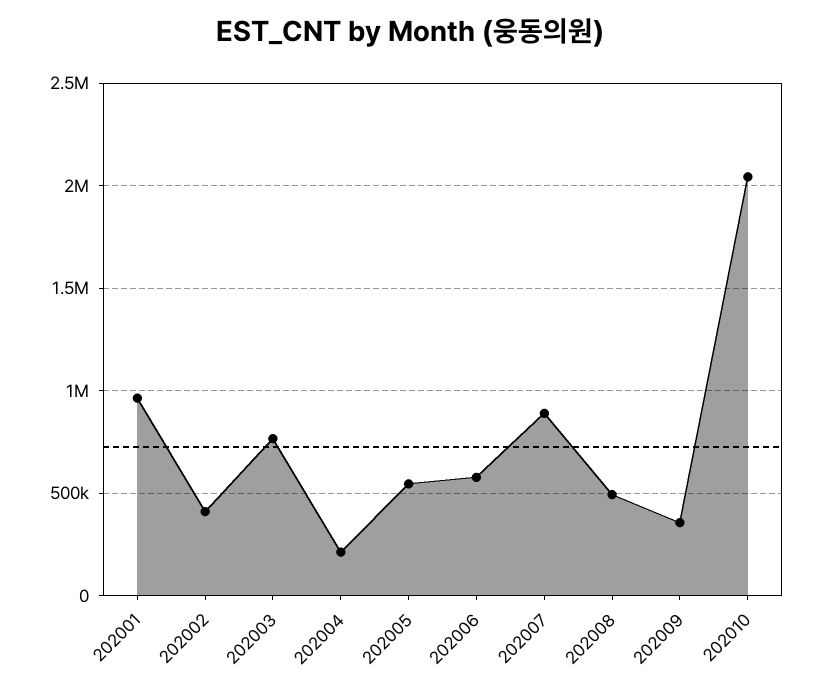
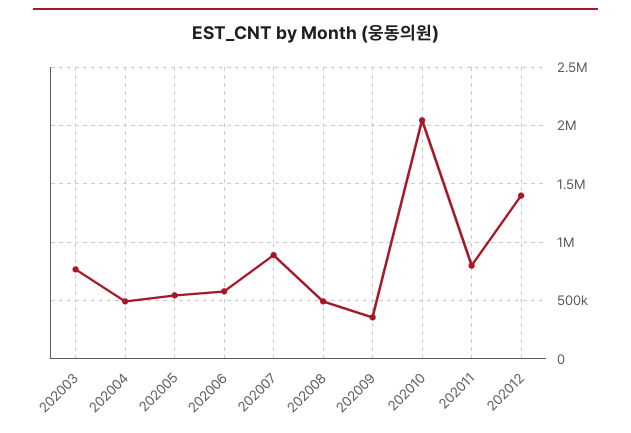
202001: 950000 -> none
202002: 400000 -> none
202004: 200000 -> 500000
202011: none -> 800000
202012: none -> 1400000

